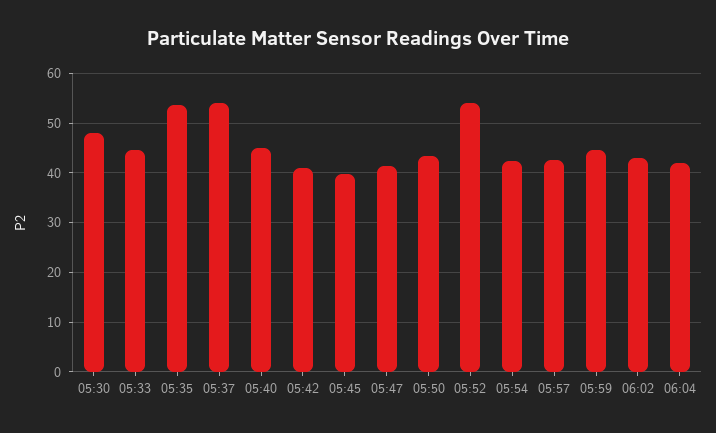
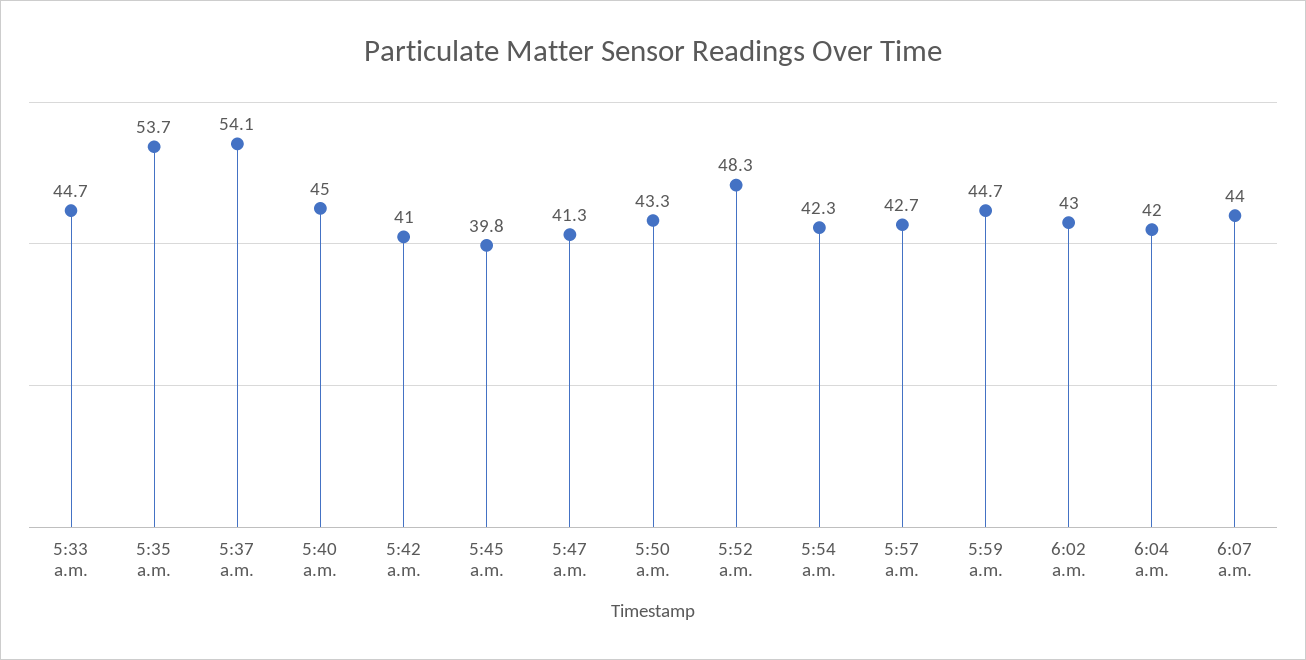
05:30: 48 -> none
05:52: 54 -> 48.3
6:07 a.m.: none -> 44

